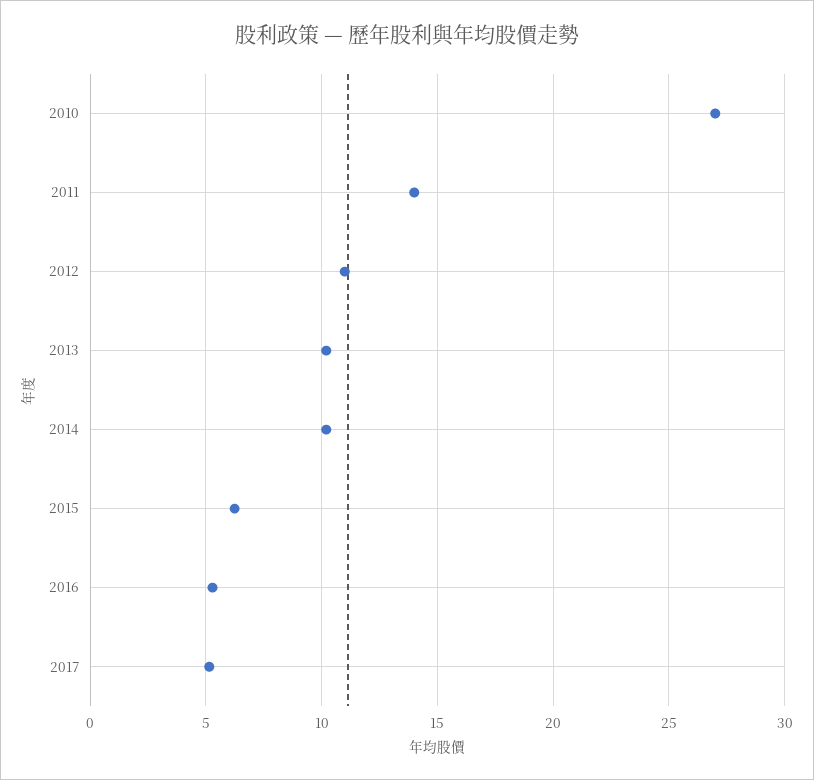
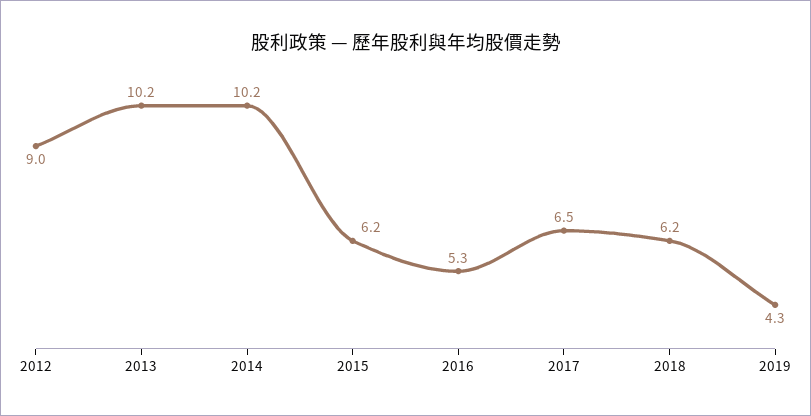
2010: 27 -> none
2011: 14 -> none
2012: 11 -> 9
2017: 5 -> 6.5
2018: none -> 6.2
2019: none -> 4.3

